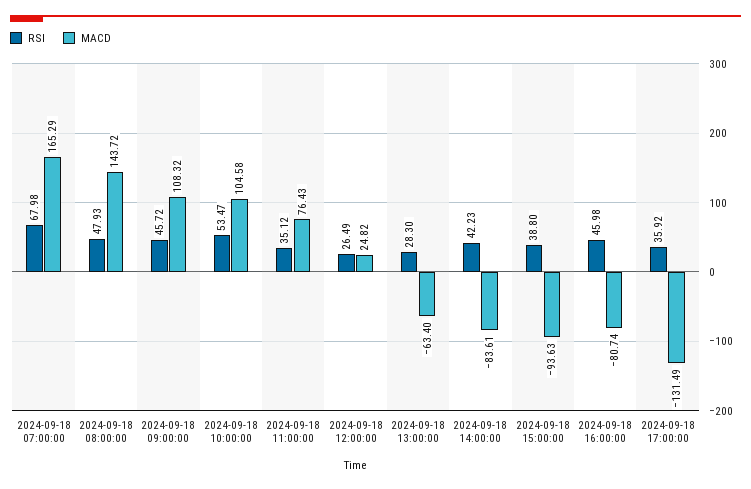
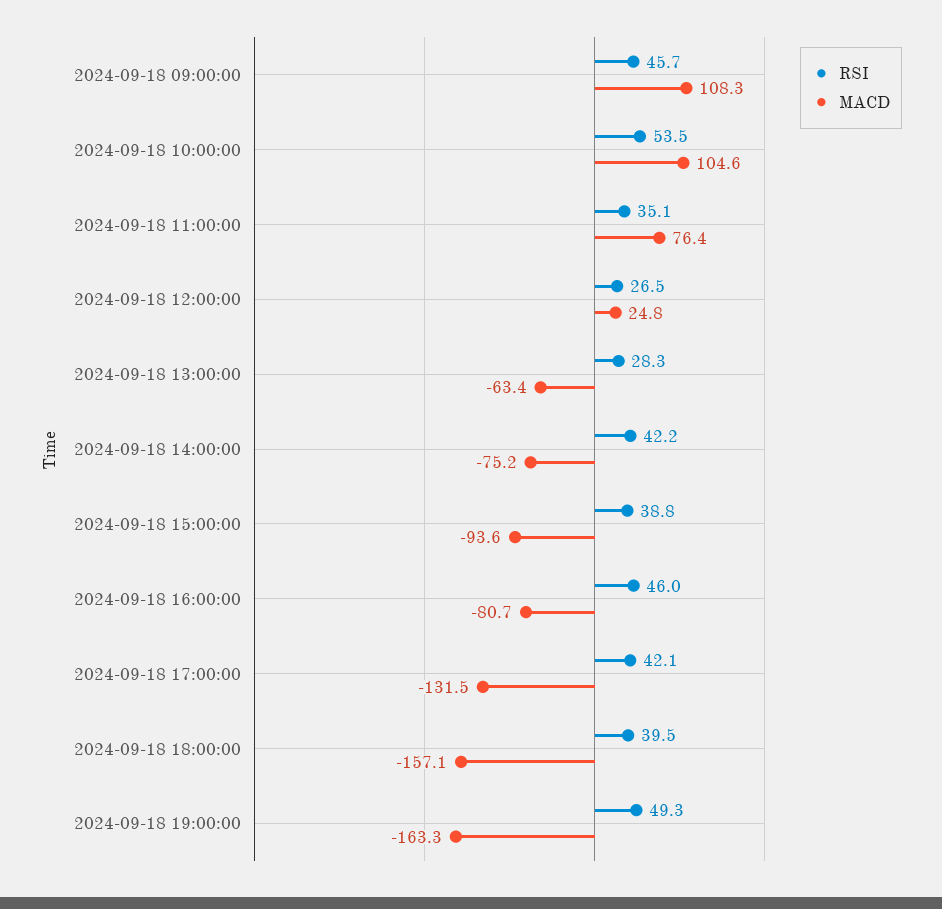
RSI, 2024-09-18 07:00:00: 67.98 -> none
MACD, 2024-09-18 07:00:00: 165.29 -> none
RSI, 2024-09-18 08:00:00: 47.93 -> none
MACD, 2024-09-18 08:00:00: 143.72 -> none
MACD, 2024-09-18 14:00:00: -83.61 -> -75.2
RSI, 2024-09-18 17:00:00: 35.92 -> 42.1
RSI, 2024-09-18 18:00:00: none -> 39.5
MACD, 2024-09-18 18:00:00: none -> -157.1
RSI, 2024-09-18 19:00:00: none -> 49.3
MACD, 2024-09-18 19:00:00: none -> -163.3

